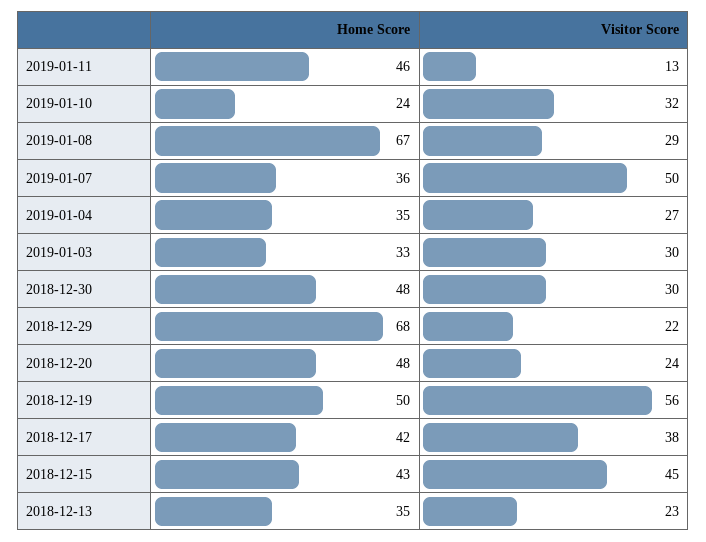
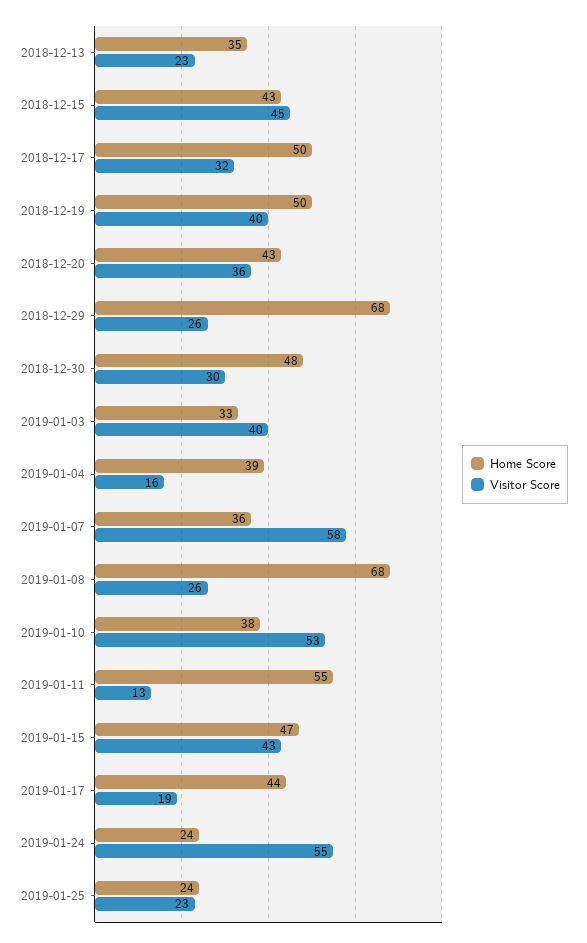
Home Score, 2019-01-11: 46 -> 55
Home Score, 2019-01-10: 24 -> 38
Visitor Score, 2019-01-10: 32 -> 53
Home Score, 2019-01-08: 67 -> 68
Visitor Score, 2019-01-08: 29 -> 26
Visitor Score, 2019-01-07: 50 -> 58
Home Score, 2019-01-04: 35 -> 39
Visitor Score, 2019-01-04: 27 -> 16
Visitor Score, 2019-01-03: 30 -> 40
Visitor Score, 2018-12-29: 22 -> 26
Home Score, 2018-12-20: 48 -> 43
Visitor Score, 2018-12-20: 24 -> 36
Visitor Score, 2018-12-19: 56 -> 40
Home Score, 2018-12-17: 42 -> 50
Visitor Score, 2018-12-17: 38 -> 32
Home Score, 2019-01-15: none -> 47
Visitor Score, 2019-01-15: none -> 43
Home Score, 2019-01-17: none -> 44
Visitor Score, 2019-01-17: none -> 19
Home Score, 2019-01-24: none -> 24
Visitor Score, 2019-01-24: none -> 55
Home Score, 2019-01-25: none -> 24
Visitor Score, 2019-01-25: none -> 23

